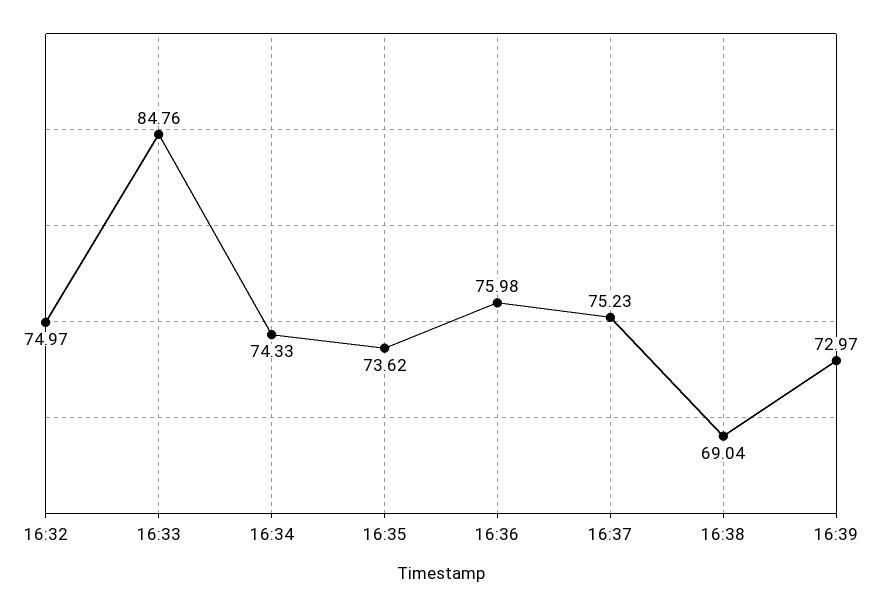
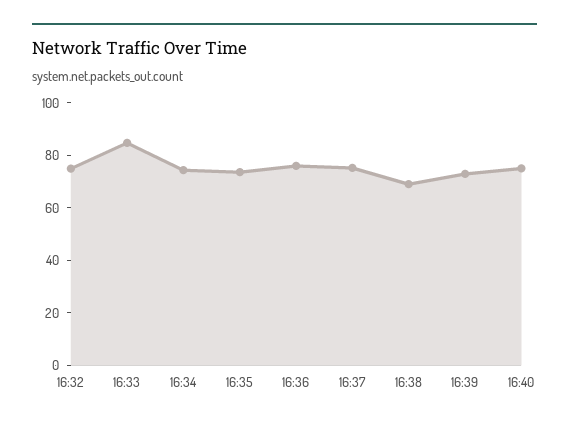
16:40: none -> 75

